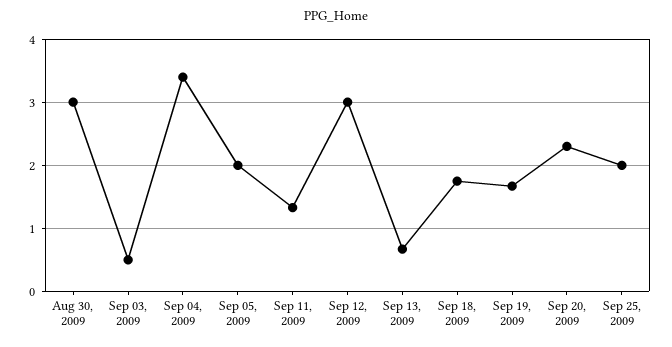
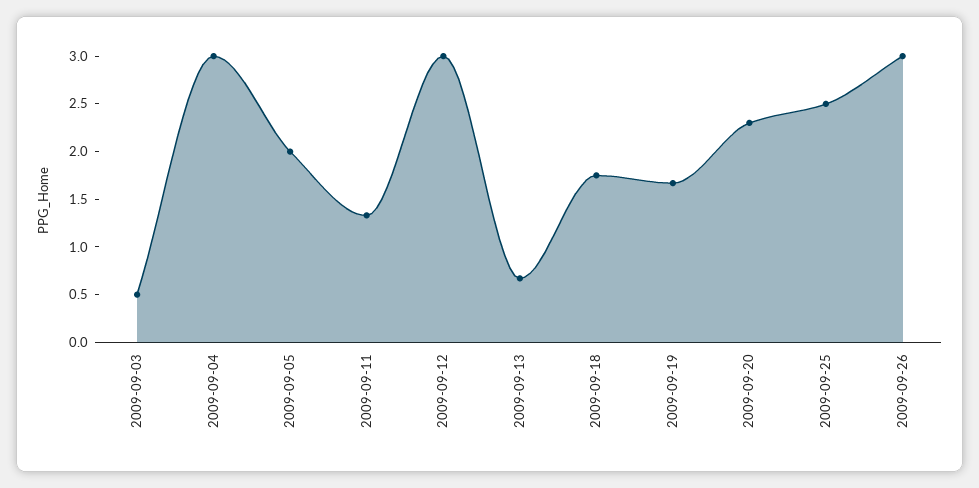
Aug 30, 2009: 3 -> none
Sep 04, 2009: 3.4 -> 3
Sep 25, 2009: 2 -> 2.5
2009-09-26: none -> 3

